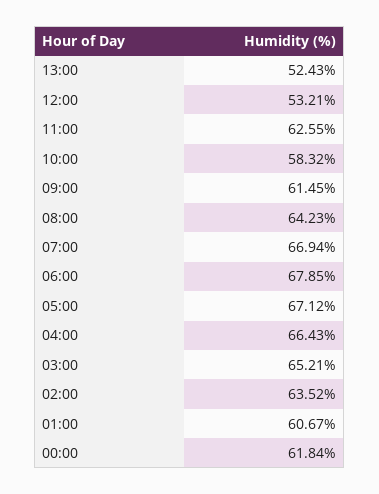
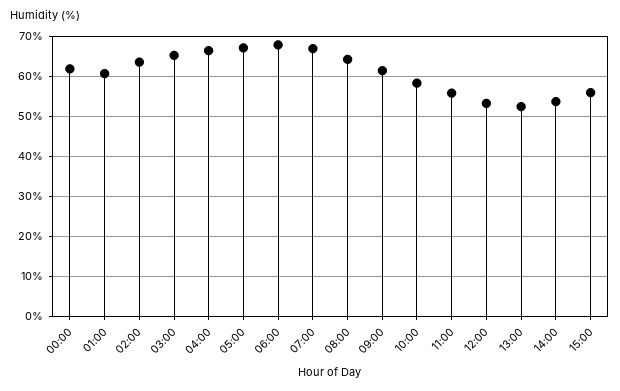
11:00: 62.55 -> 56
14:00: none -> 54
15:00: none -> 56

